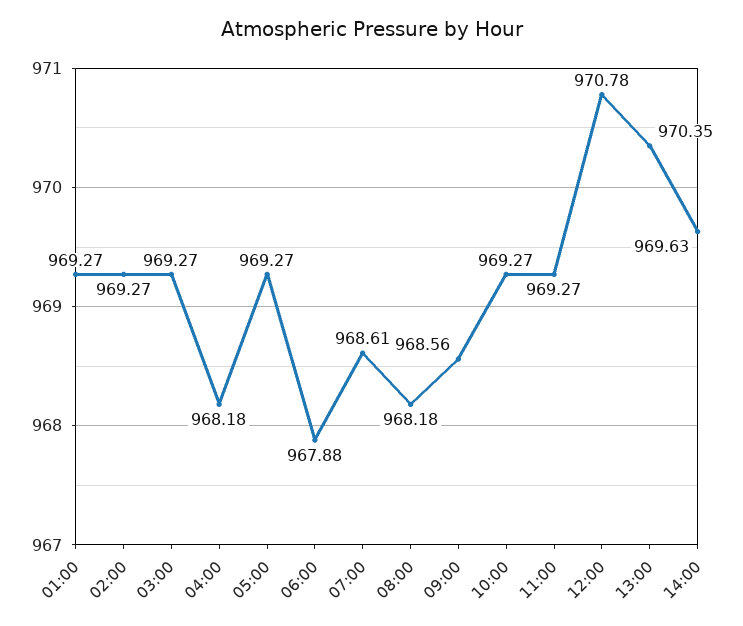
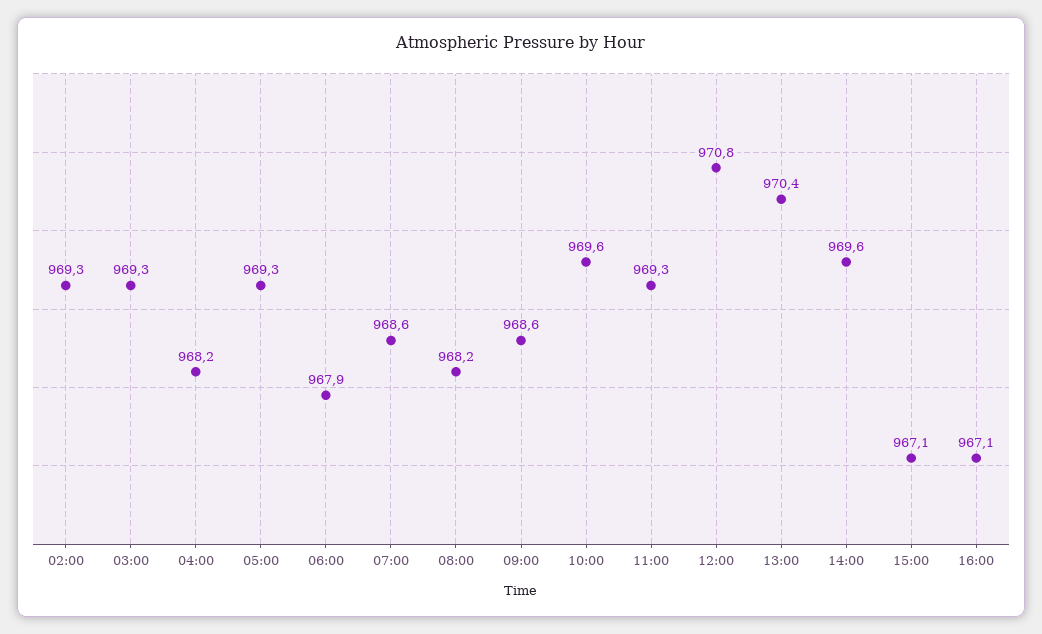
01:00: 969.27 -> none
10:00: 969.27 -> 969.6
15:00: none -> 967.1
16:00: none -> 967.1

